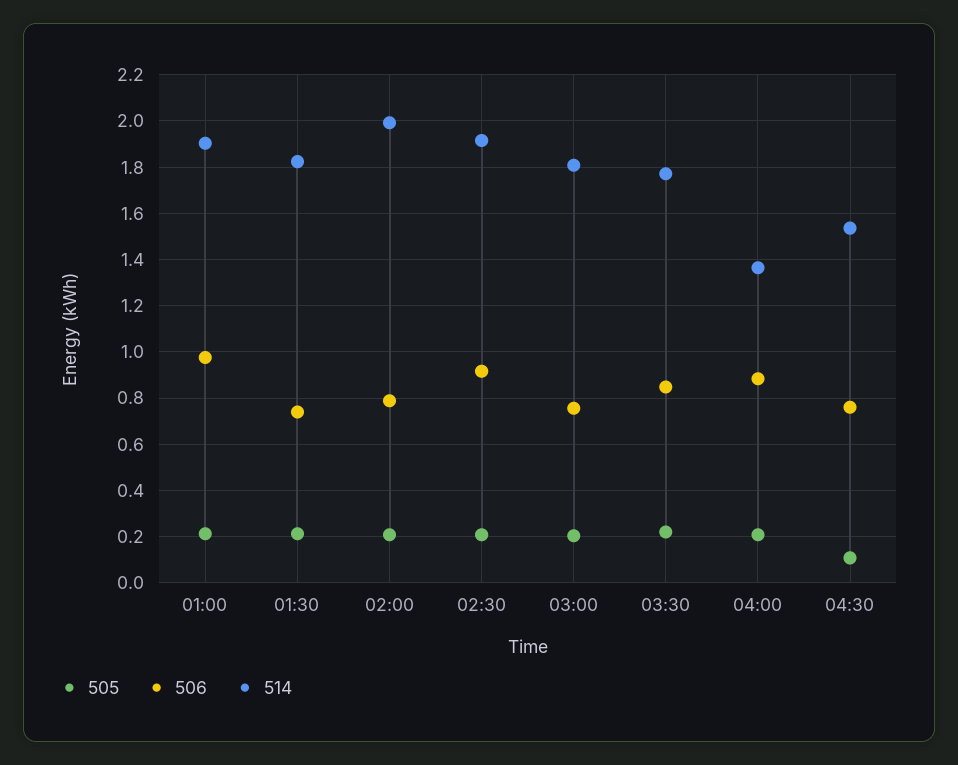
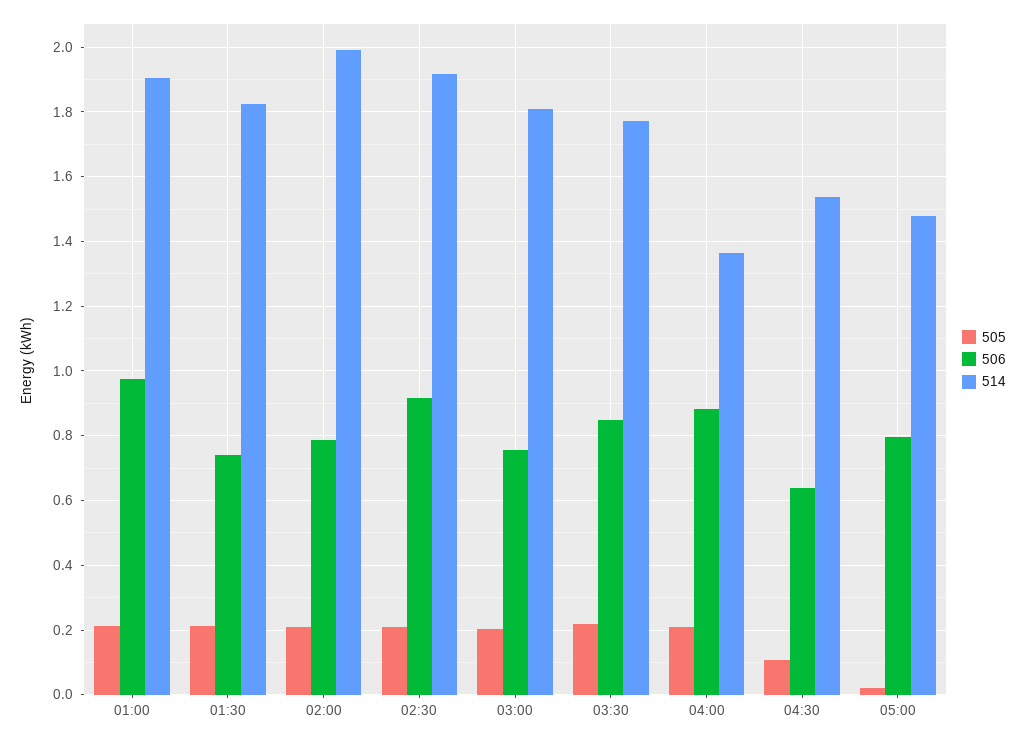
506, 04:30: 0.75 -> 0.64
505, 05:00: none -> 0.02
506, 05:00: none -> 0.8
514, 05:00: none -> 1.48

